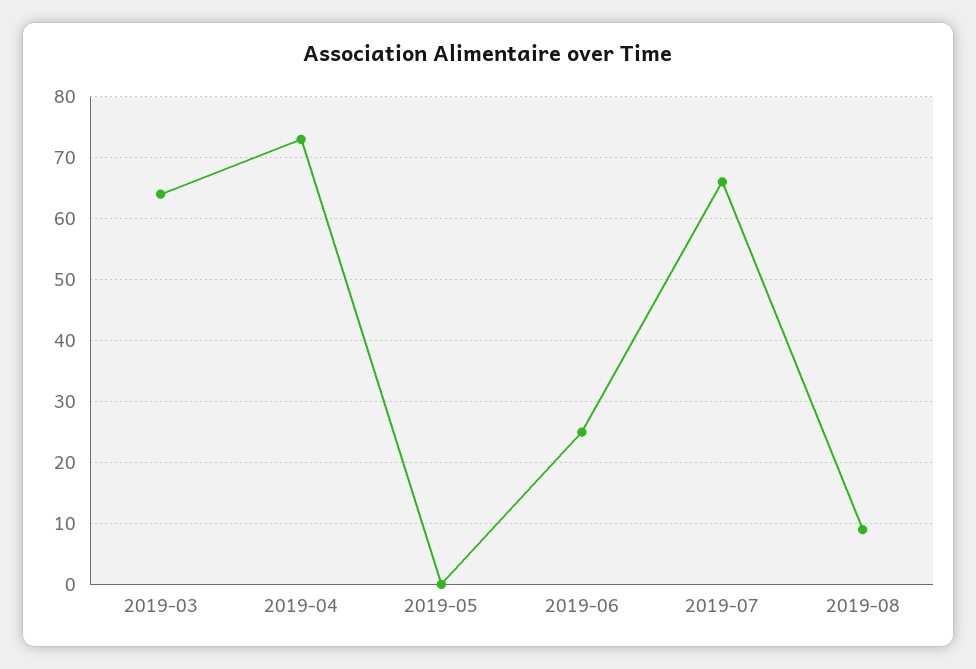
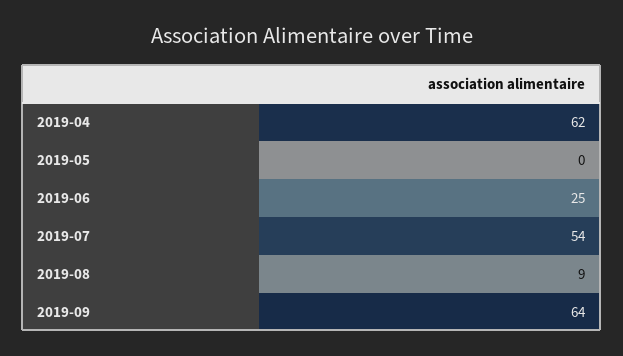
2019-03: 64 -> none
2019-04: 73 -> 62
2019-07: 66 -> 54
2019-09: none -> 64

